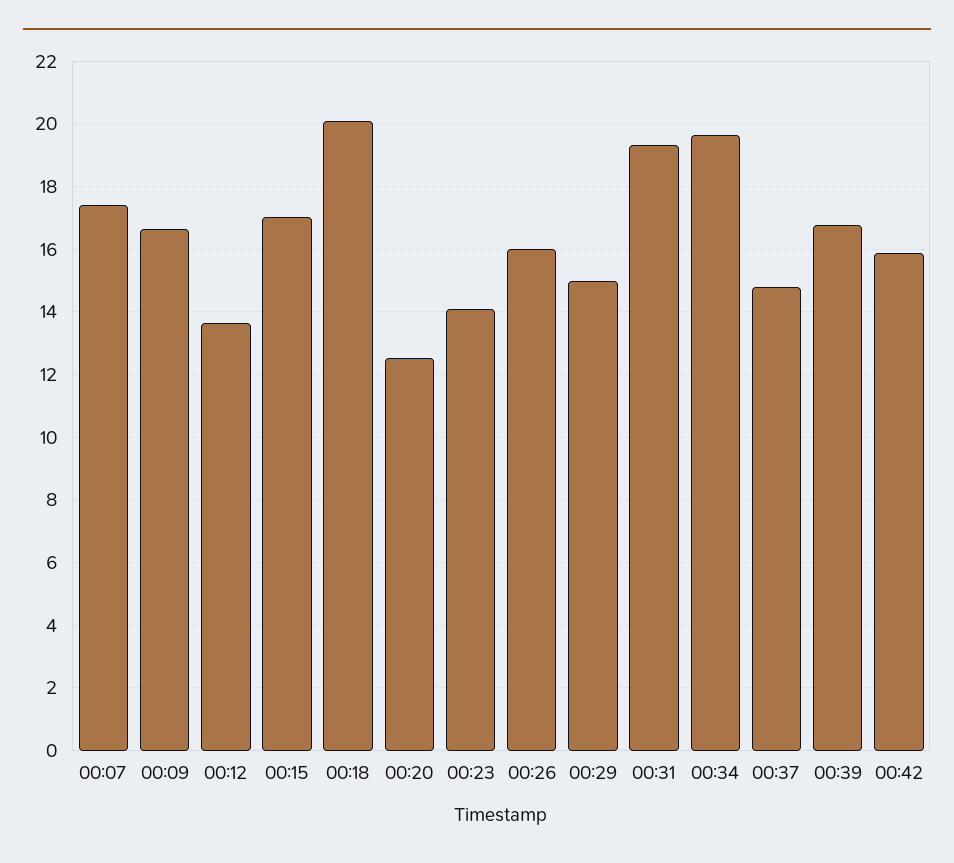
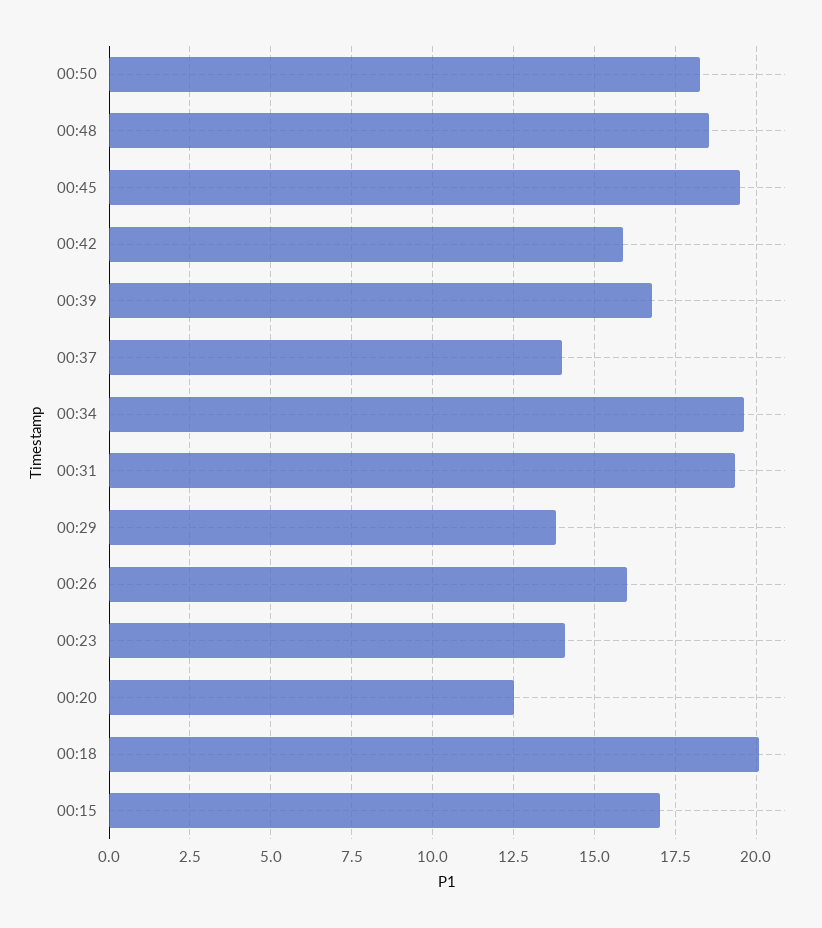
00:07: 17.4 -> none
00:09: 16.6 -> none
00:12: 13.6 -> none
00:29: 15 -> 13.75
00:37: 14.8 -> 14
00:50: none -> 18.25
00:48: none -> 18.5
00:45: none -> 19.5

